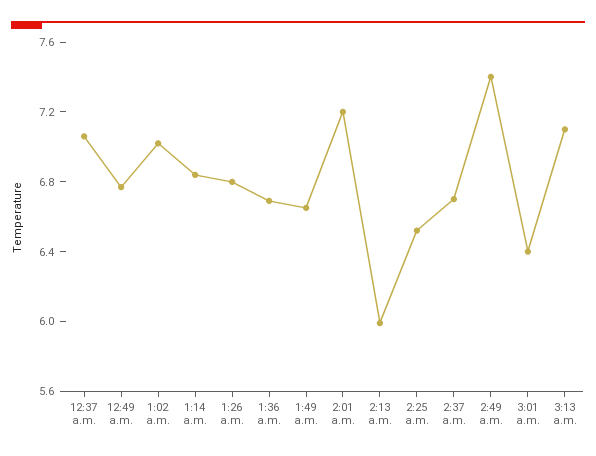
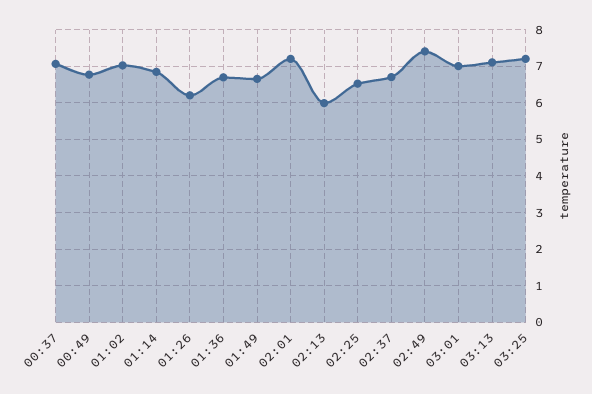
1:26 a.m.: 6.8 -> 6.2
3:01 a.m.: 6.4 -> 7
03:25: none -> 7.2

